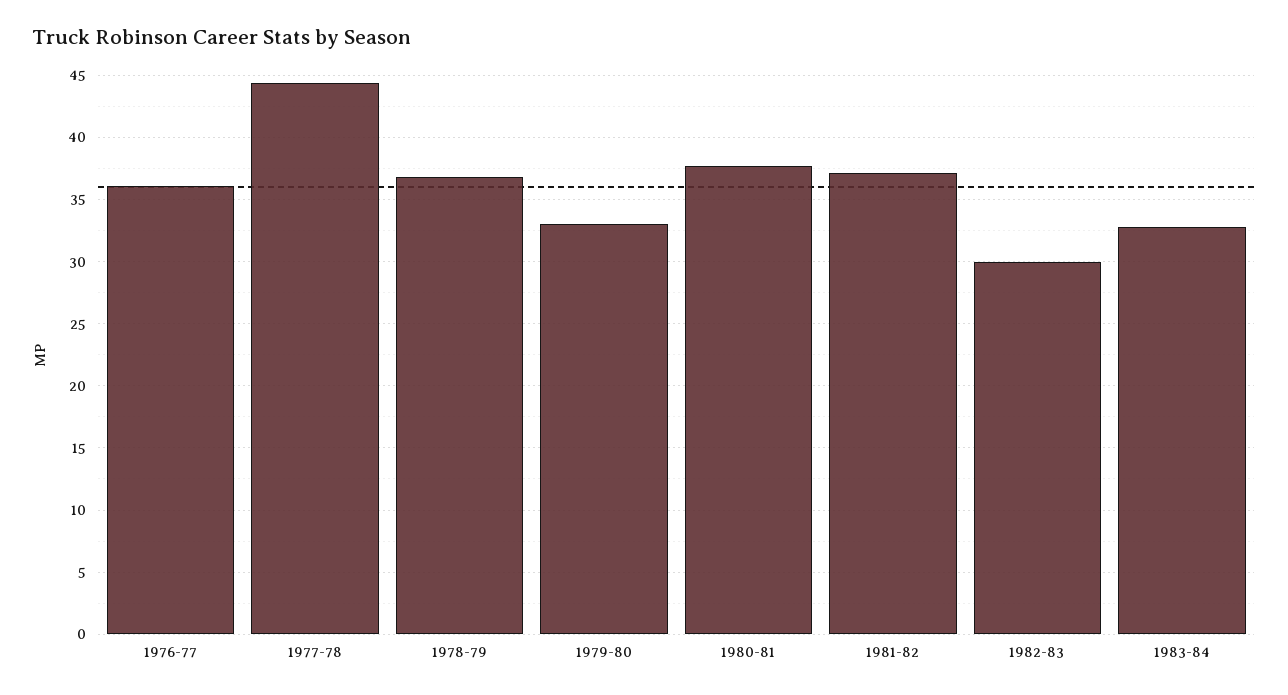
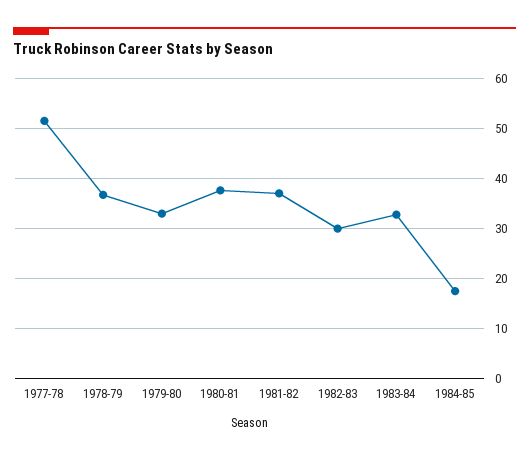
1976-77: 36 -> none
1977-78: 44.5 -> 52
1984-85: none -> 18

